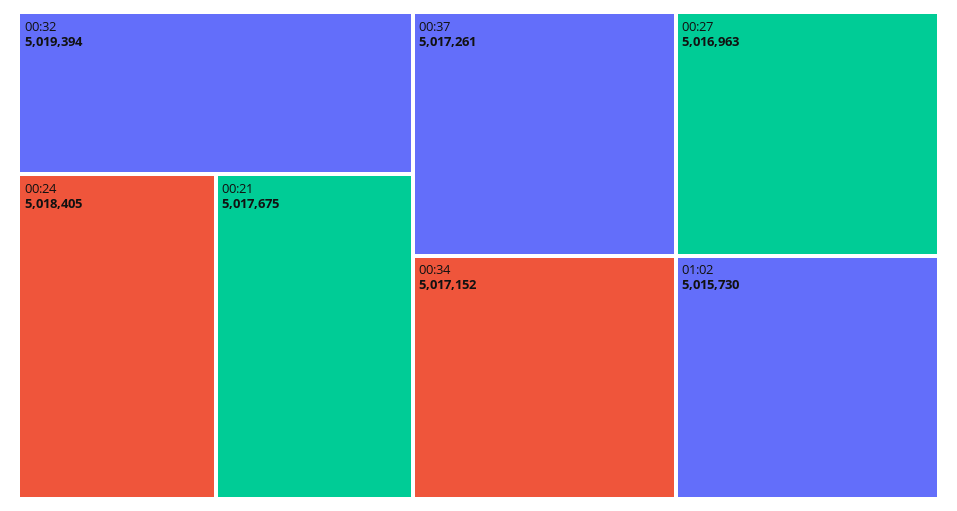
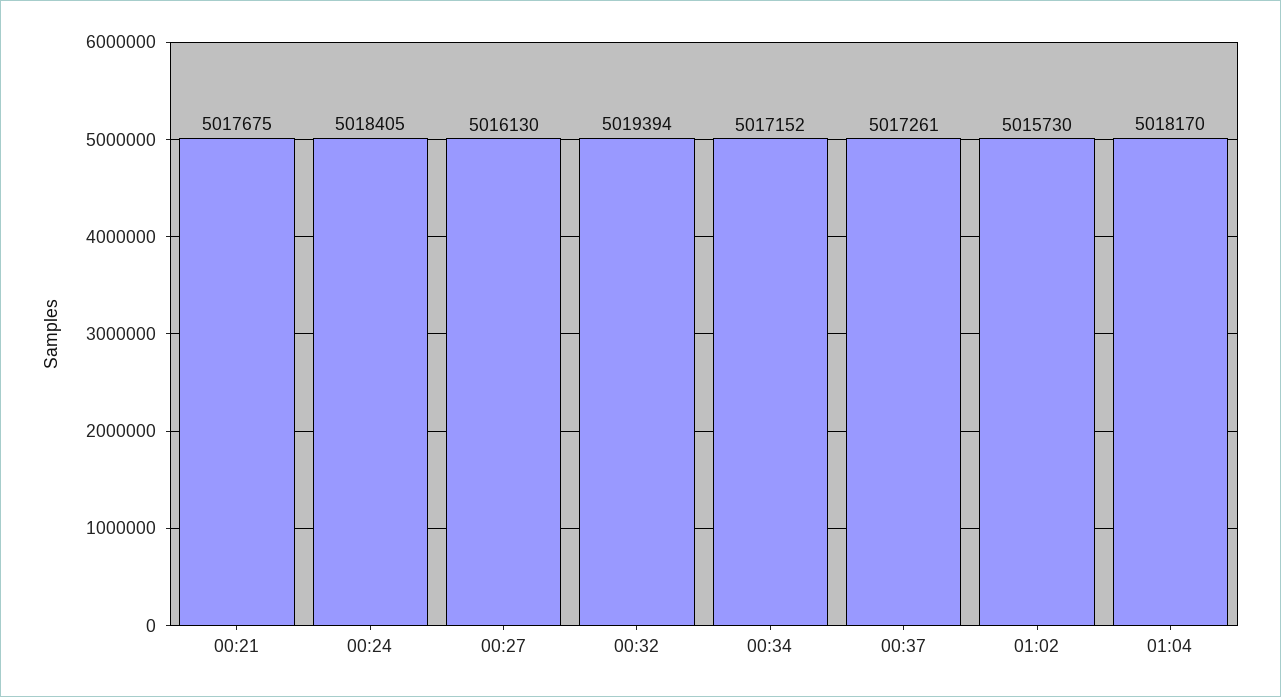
00:27: 5016963 -> 5016130
01:04: none -> 5018170

